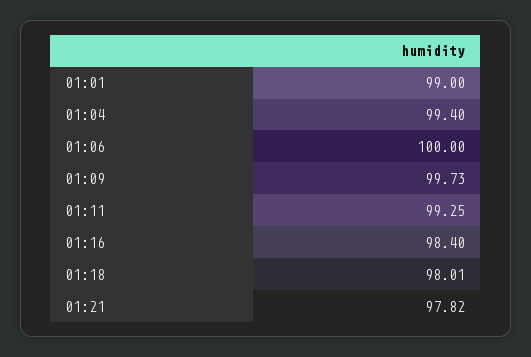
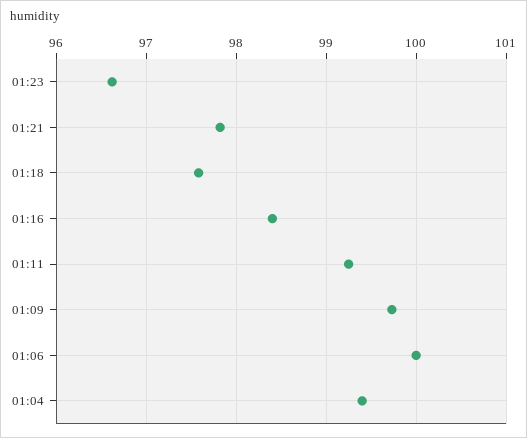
01:01: 99 -> none
01:18: 98.01 -> 97.6
01:23: none -> 96.6

